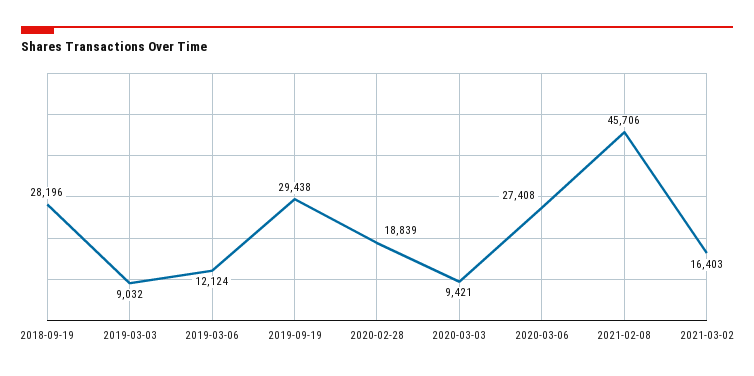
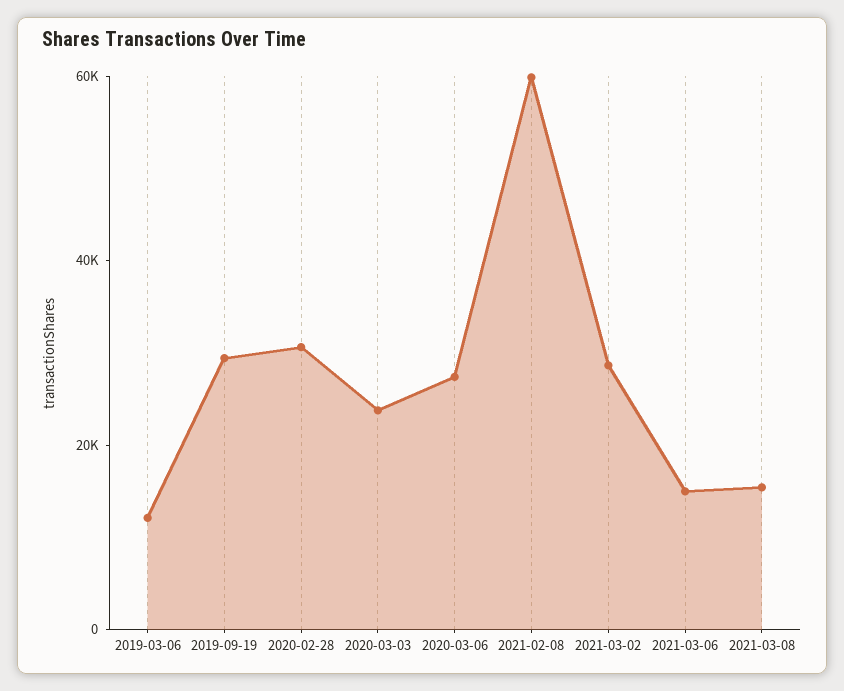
2018-09-19: 28196 -> none
2019-03-03: 9032 -> none
2020-02-28: 18839 -> 30000
2020-03-03: 9421 -> 25000
2021-02-08: 45706 -> 60000
2021-03-02: 16403 -> 30000
2021-03-06: none -> 15000
2021-03-08: none -> 15000

